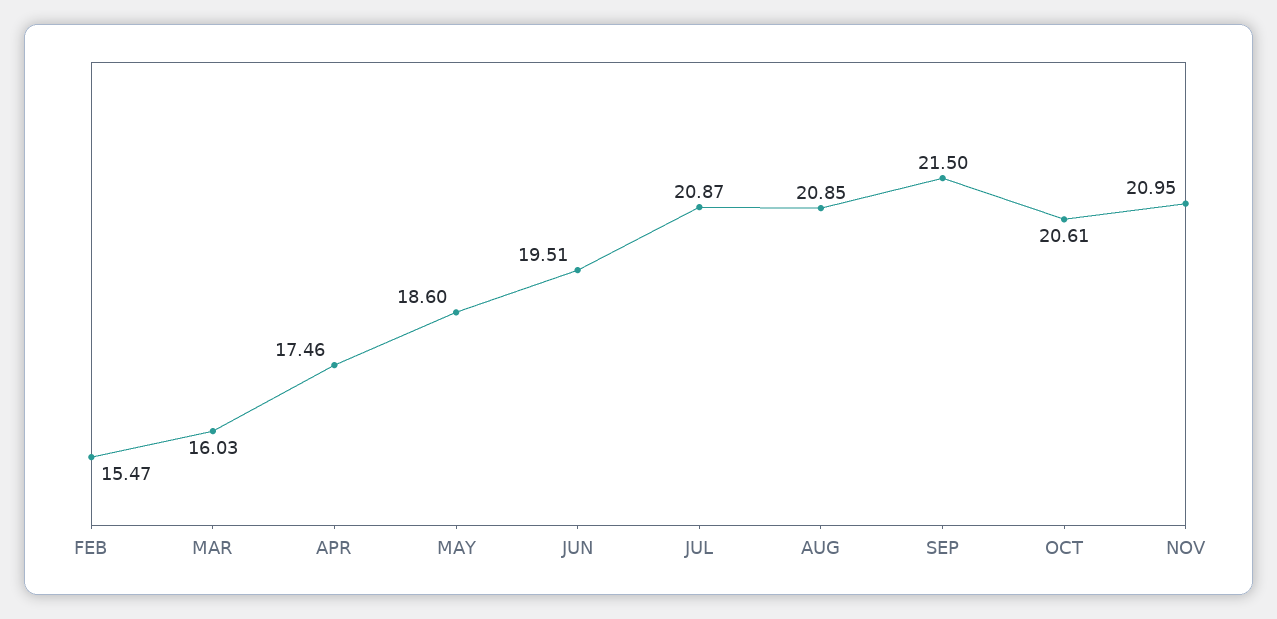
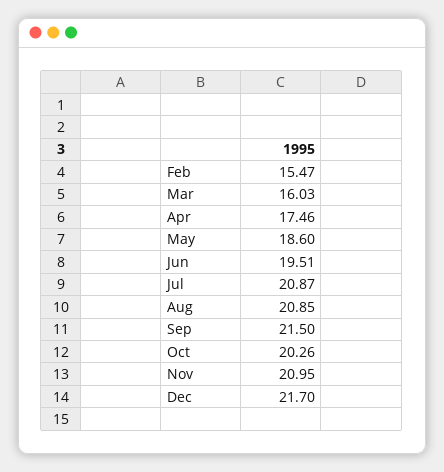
OCT: 20.61 -> 20.26
Dec: none -> 21.7

